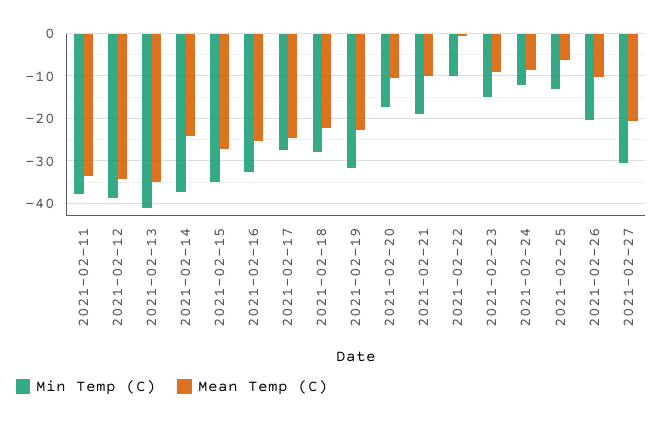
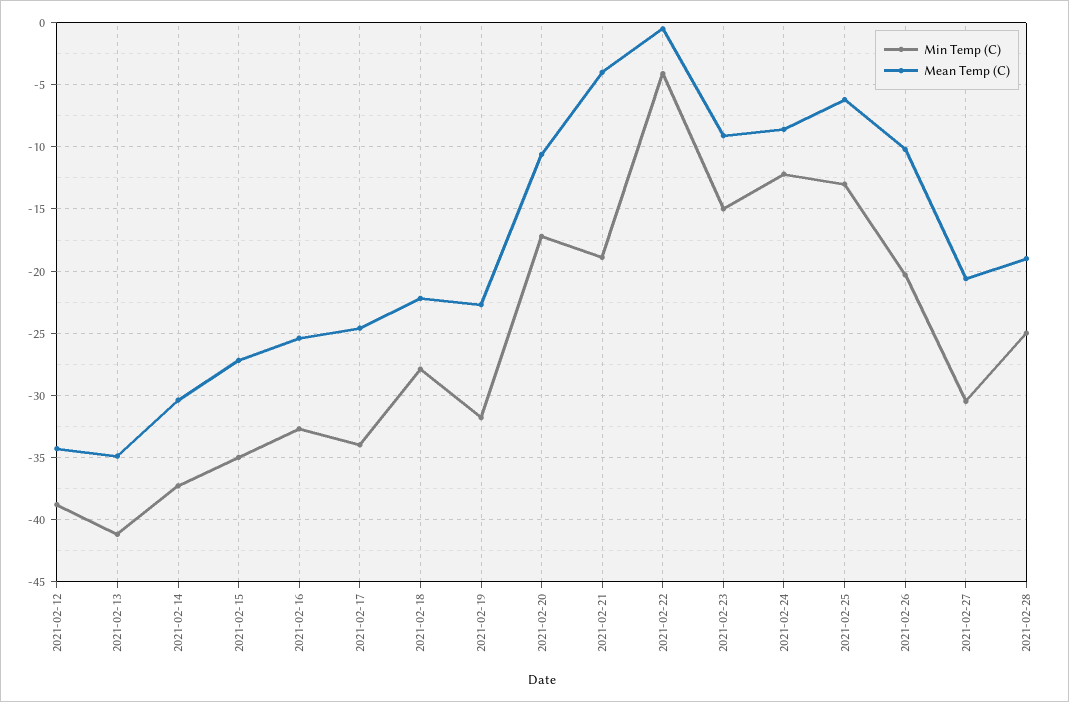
Min Temp (C), 2021-02-11: -38 -> none
Mean Temp (C), 2021-02-11: -34 -> none
Mean Temp (C), 2021-02-14: -24 -> -30.5
Min Temp (C), 2021-02-17: -28 -> -34
Mean Temp (C), 2021-02-21: -10 -> -4
Min Temp (C), 2021-02-22: -10 -> -4
Min Temp (C), 2021-02-28: none -> -25
Mean Temp (C), 2021-02-28: none -> -19

